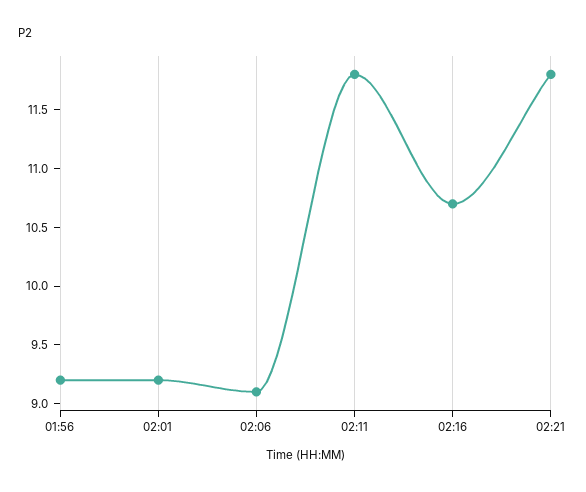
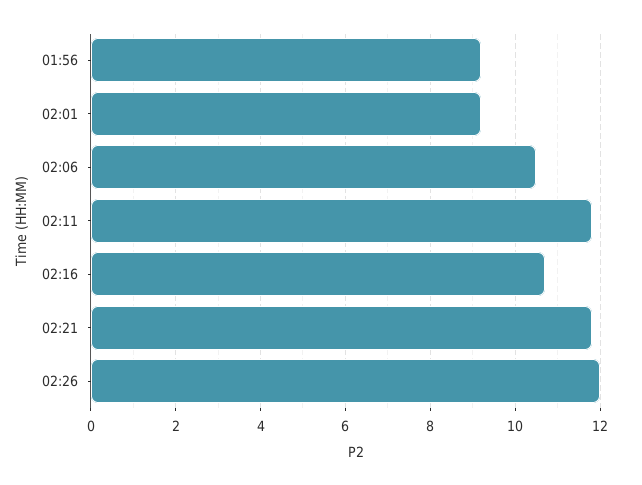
02:06: 9.1 -> 10.5
02:26: none -> 12

